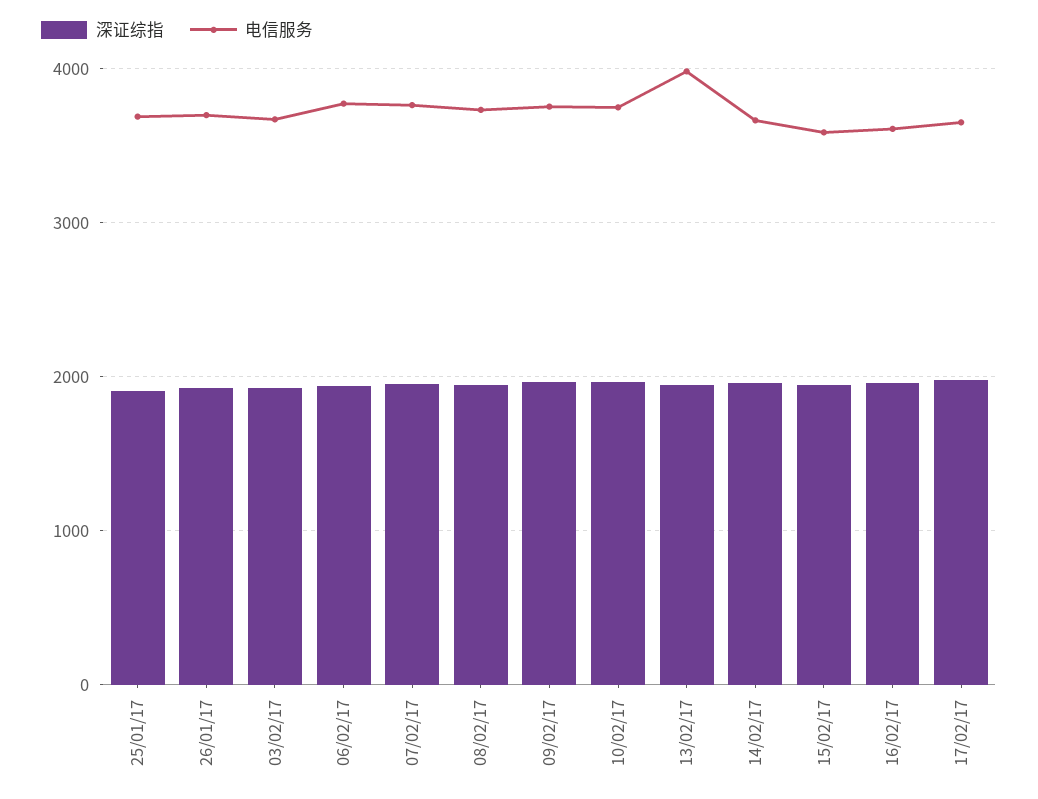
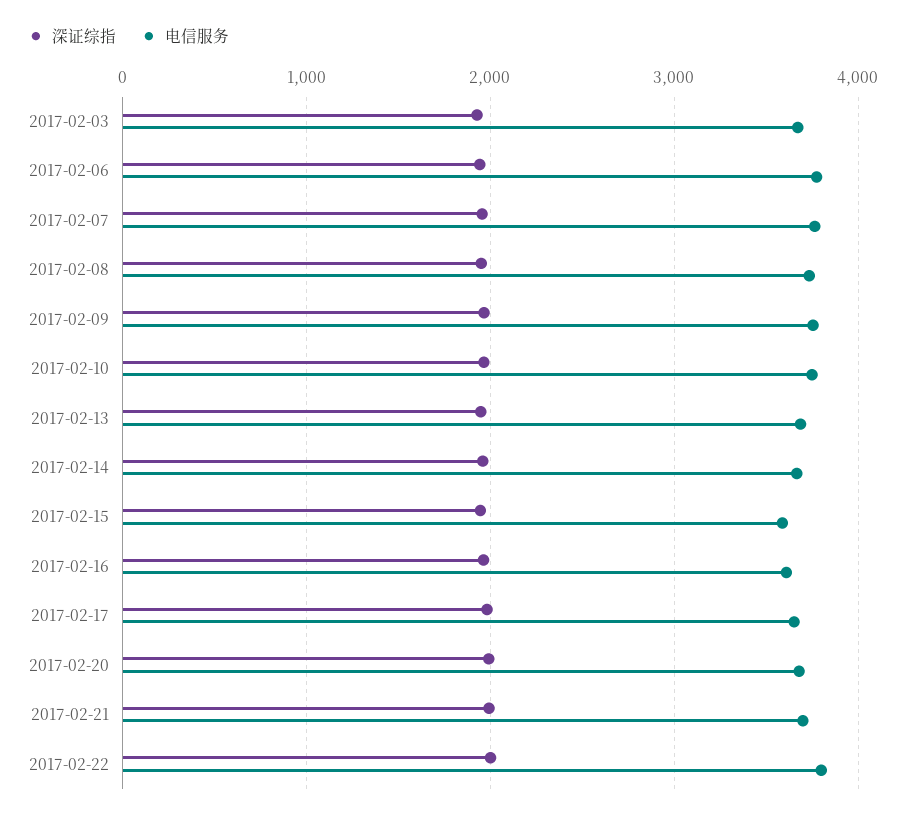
深证综指, 25/01/17: 1900 -> none
电信服务, 25/01/17: 3700 -> none
深证综指, 26/01/17: 1900 -> none
电信服务, 26/01/17: 3700 -> none
电信服务, 13/02/17: 4000 -> 3700
深证综指, 2017-02-20: none -> 2000
电信服务, 2017-02-20: none -> 3700
深证综指, 2017-02-21: none -> 2000
电信服务, 2017-02-21: none -> 3700
深证综指, 2017-02-22: none -> 2000
电信服务, 2017-02-22: none -> 3800

